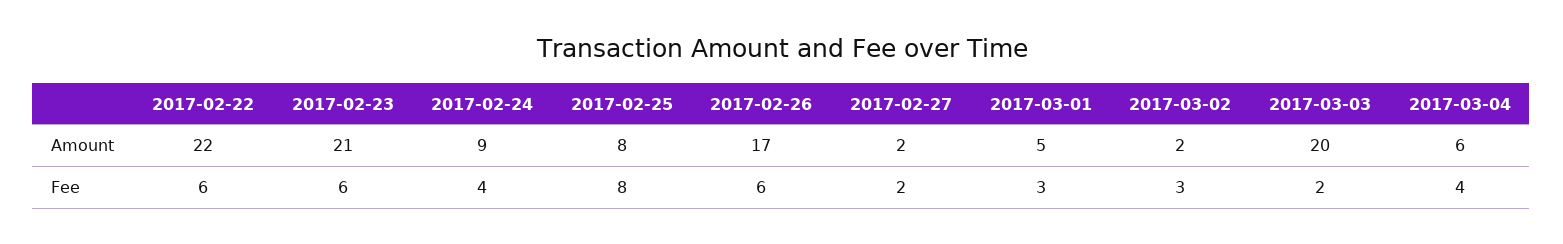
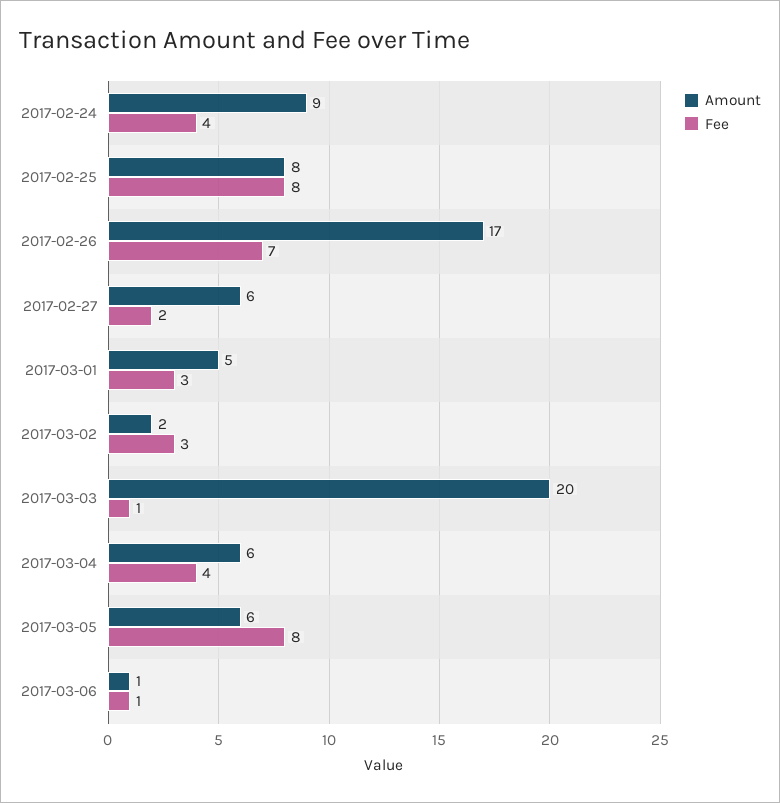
Amount, 2017-02-22: 22 -> none
Amount, 2017-02-23: 21 -> none
Amount, 2017-02-27: 2 -> 6
Fee, 2017-02-22: 6 -> none
Fee, 2017-02-23: 6 -> none
Fee, 2017-02-26: 6 -> 7
Fee, 2017-03-03: 2 -> 1
Amount, 2017-03-05: none -> 6
Fee, 2017-03-05: none -> 8
Amount, 2017-03-06: none -> 1
Fee, 2017-03-06: none -> 1

